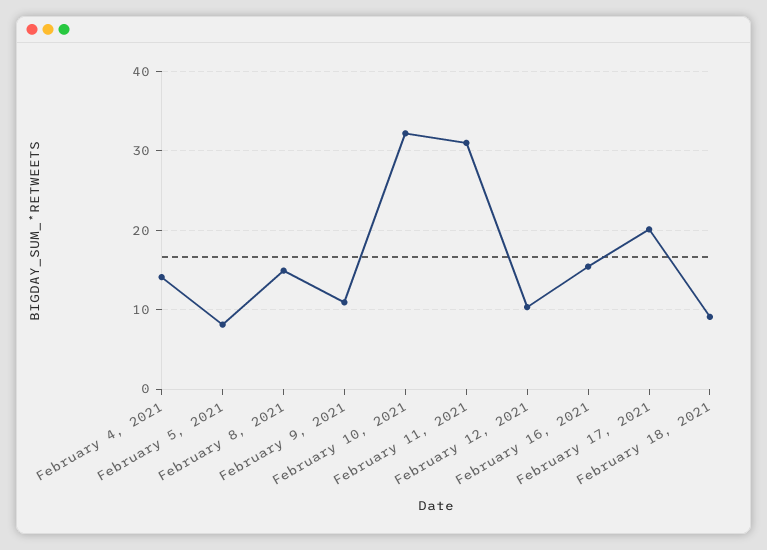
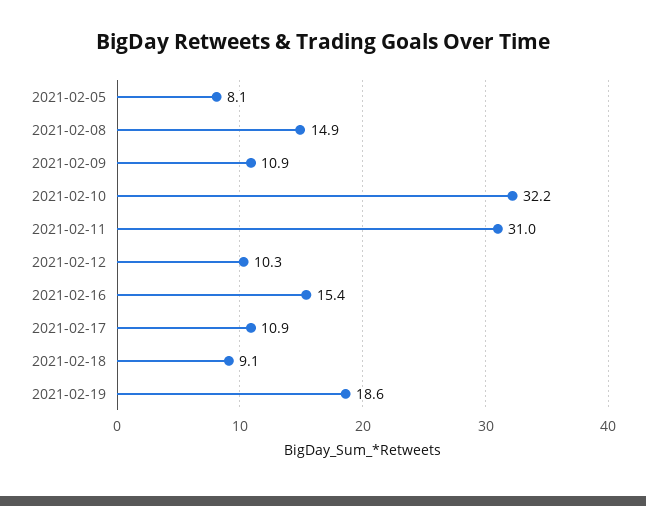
February 4, 2021: 14 -> none
February 17, 2021: 20 -> 10.9
2021-02-19: none -> 18.6

